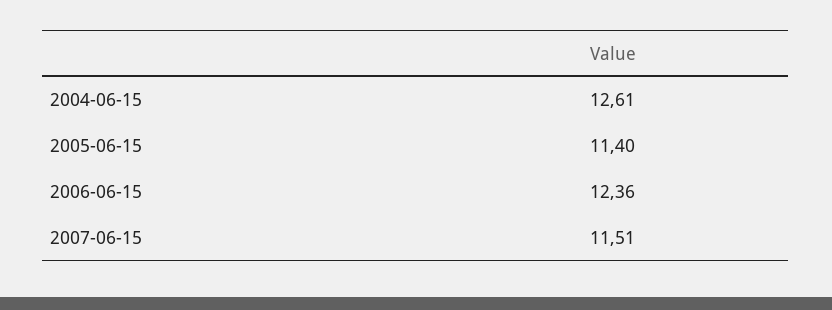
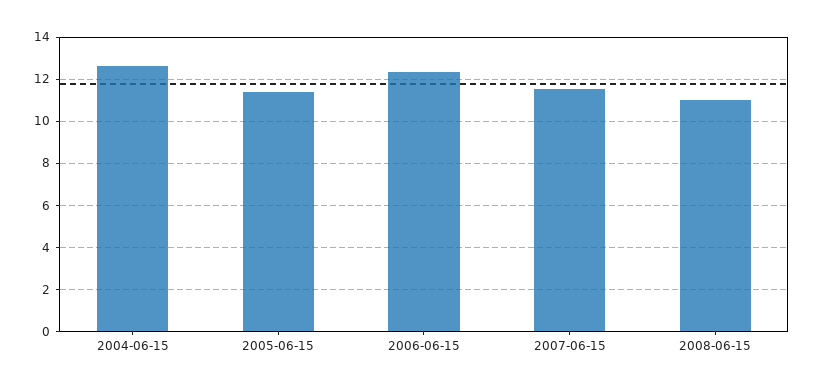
2008-06-15: none -> 11

